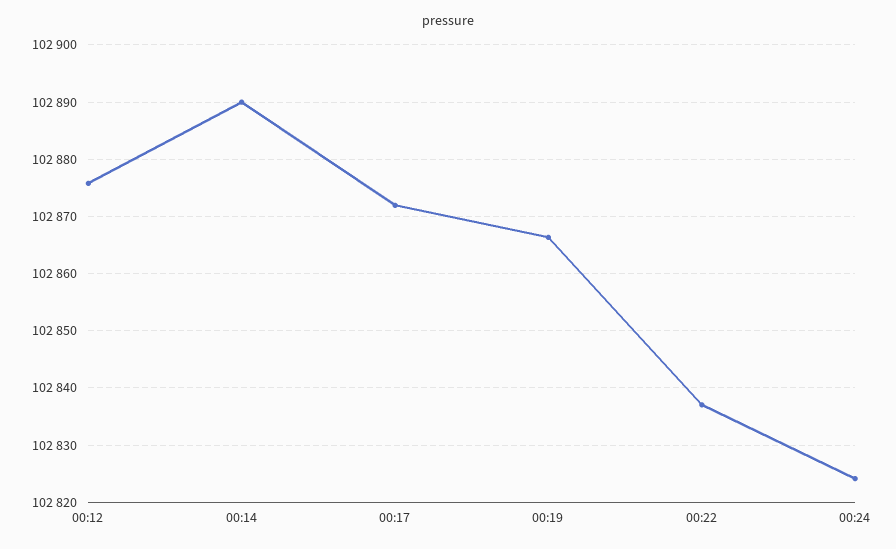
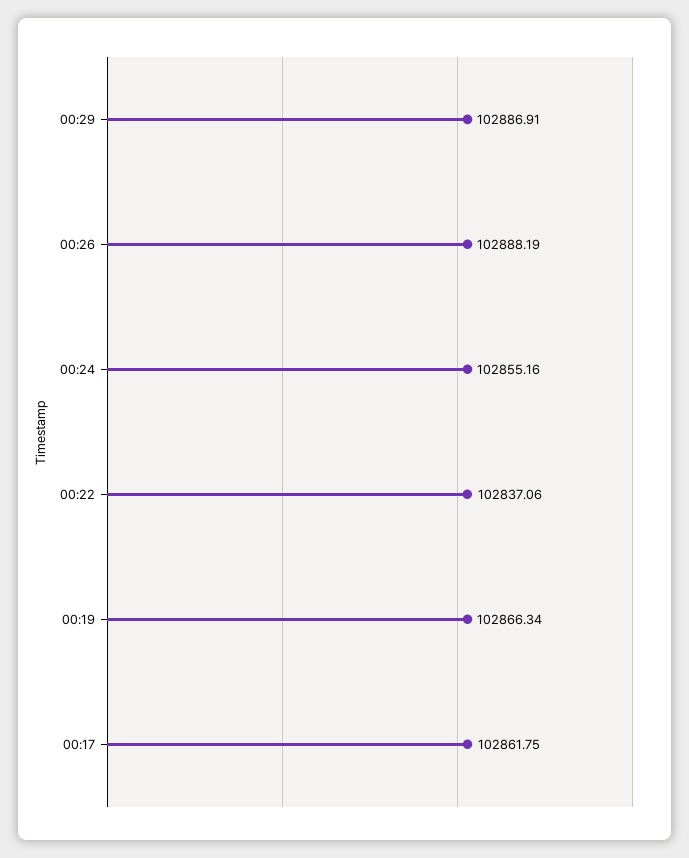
00:12: 102876 -> none
00:14: 102890 -> none
00:17: 102872 -> 102861.75
00:24: 102824 -> 102855.16
00:29: none -> 102886.91
00:26: none -> 102888.19

